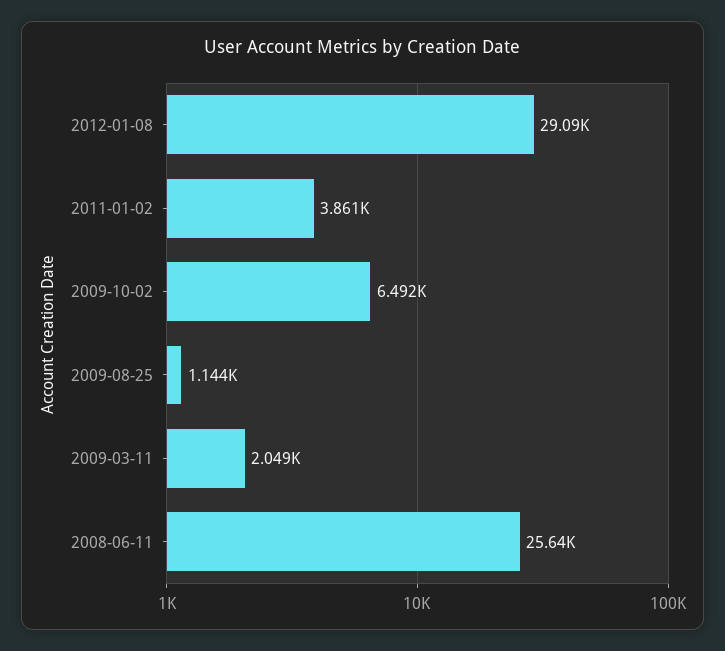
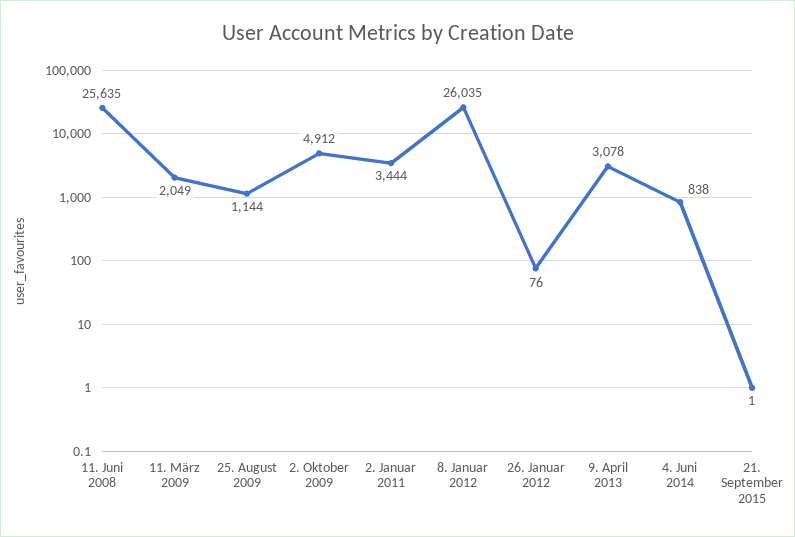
2012-01-08: 29090 -> 26035
2011-01-02: 3861 -> 3444
2009-10-02: 6492 -> 4912
26. Januar 2012: none -> 76
9. April 2013: none -> 3078
4. Juni 2014: none -> 838
21. September 2015: none -> 1

